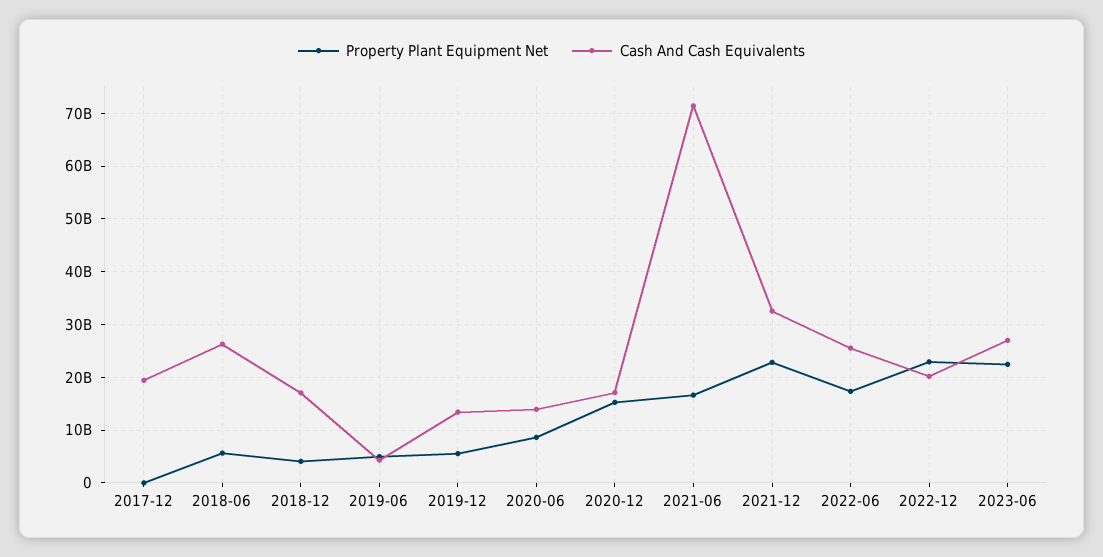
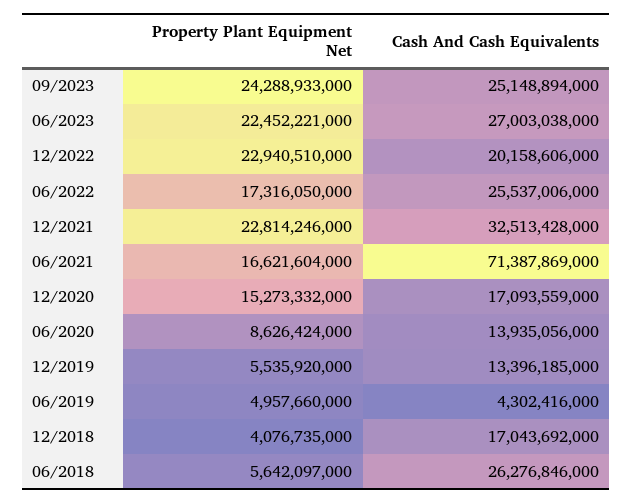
Property Plant Equipment Net, 2017-12: 0 -> none
Cash And Cash Equivalents, 2017-12: 20000000000 -> none
Property Plant Equipment Net, 09/2023: none -> 24288933000
Cash And Cash Equivalents, 09/2023: none -> 25148894000

